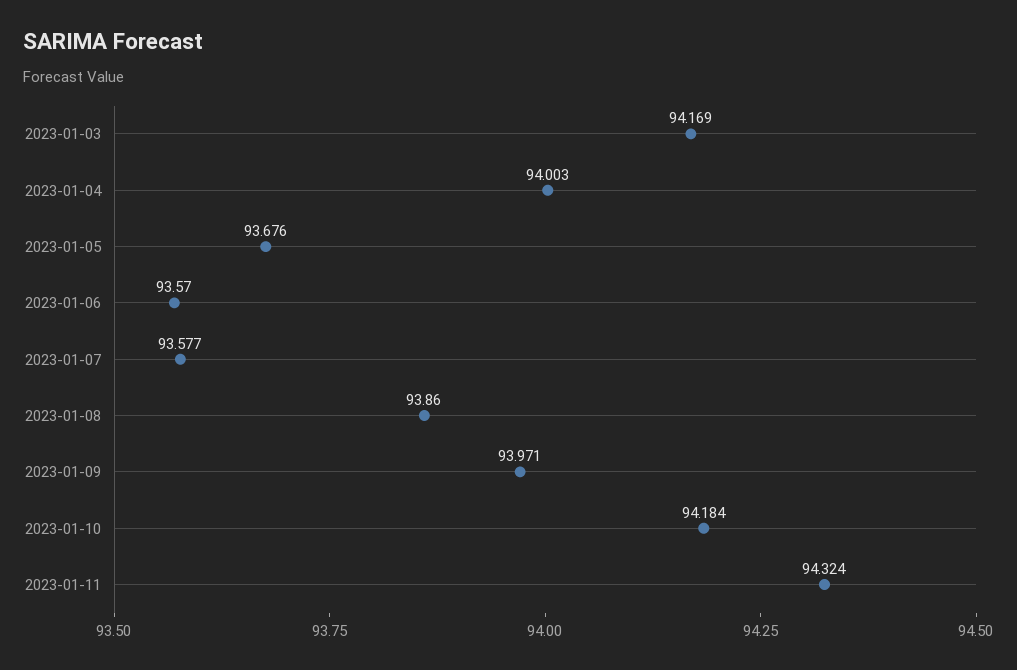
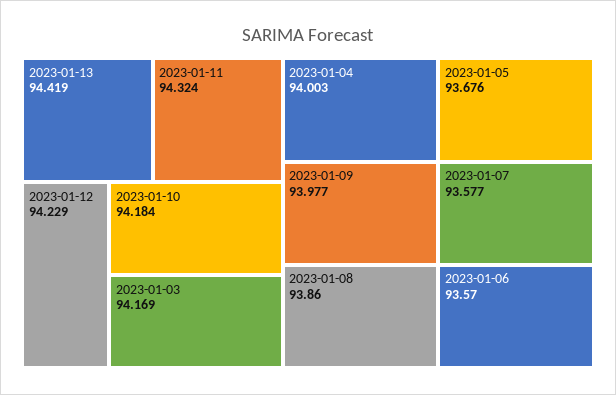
2023-01-09: 93.971 -> 93.977
2023-01-13: none -> 94.419
2023-01-12: none -> 94.229

